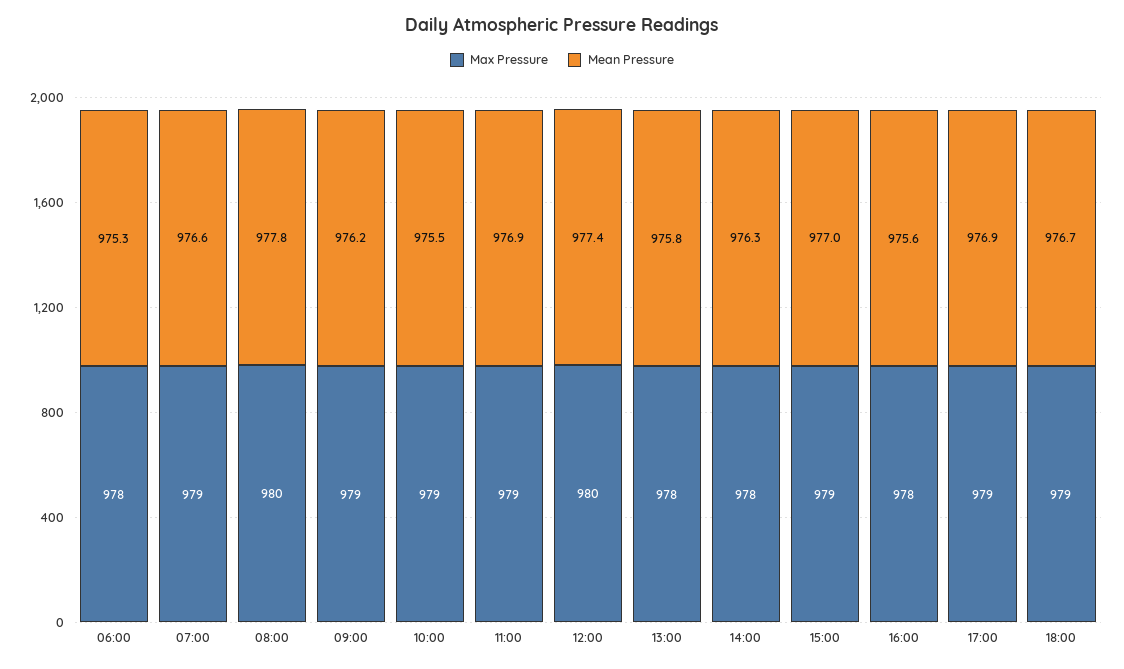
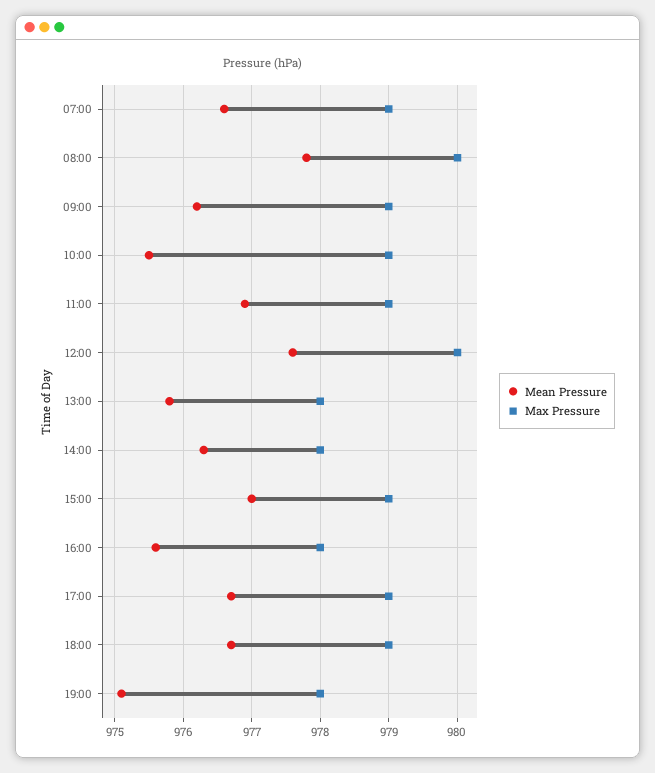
Max Pressure, 06:00: 978 -> none
Mean Pressure, 06:00: 975.3 -> none
Mean Pressure, 12:00: 977.4 -> 977.6
Mean Pressure, 17:00: 976.9 -> 976.7
Mean Pressure, 19:00: none -> 975.1
Max Pressure, 19:00: none -> 978

